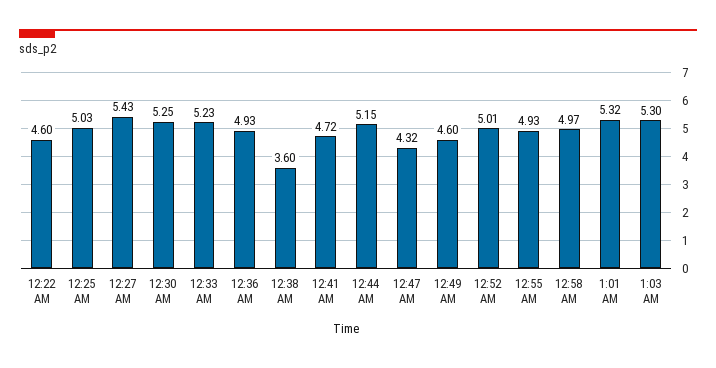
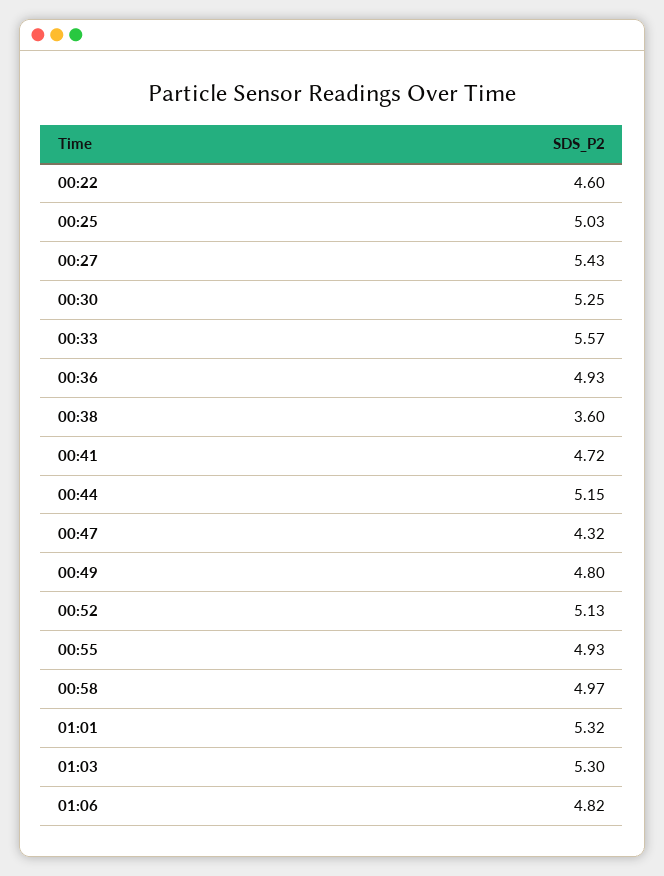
12:33 AM: 5.23 -> 5.57
12:49 AM: 4.6 -> 4.8
12:52 AM: 5.01 -> 5.13
01:06: none -> 4.82

